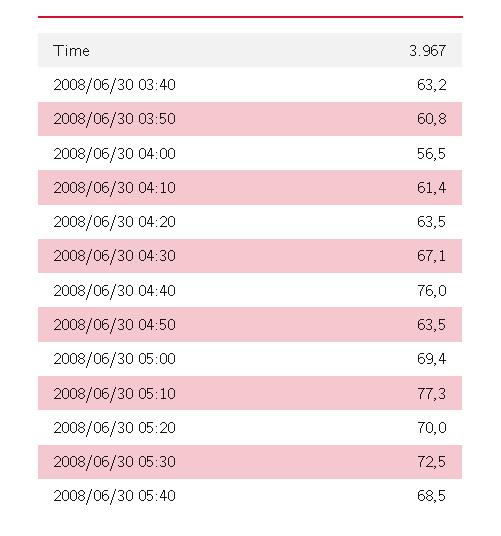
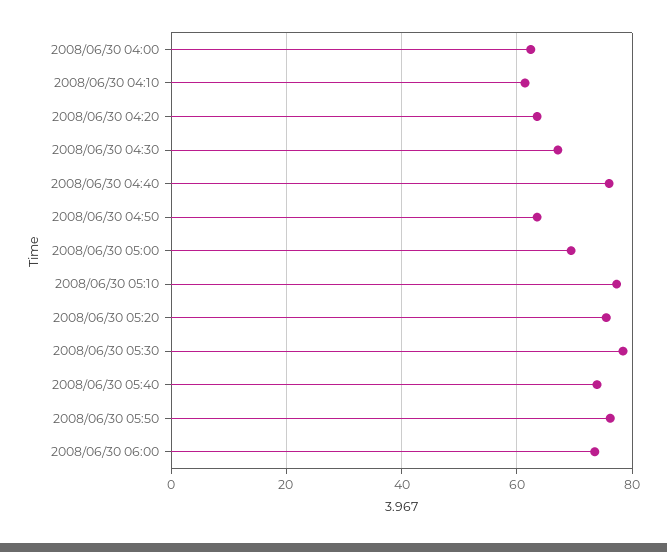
2008/06/30 03:40: 63.2 -> none
2008/06/30 03:50: 60.8 -> none
2008/06/30 04:00: 56.5 -> 62
2008/06/30 05:20: 70 -> 76
2008/06/30 05:30: 72.5 -> 78
2008/06/30 05:40: 68.5 -> 74
2008/06/30 05:50: none -> 76
2008/06/30 06:00: none -> 74

